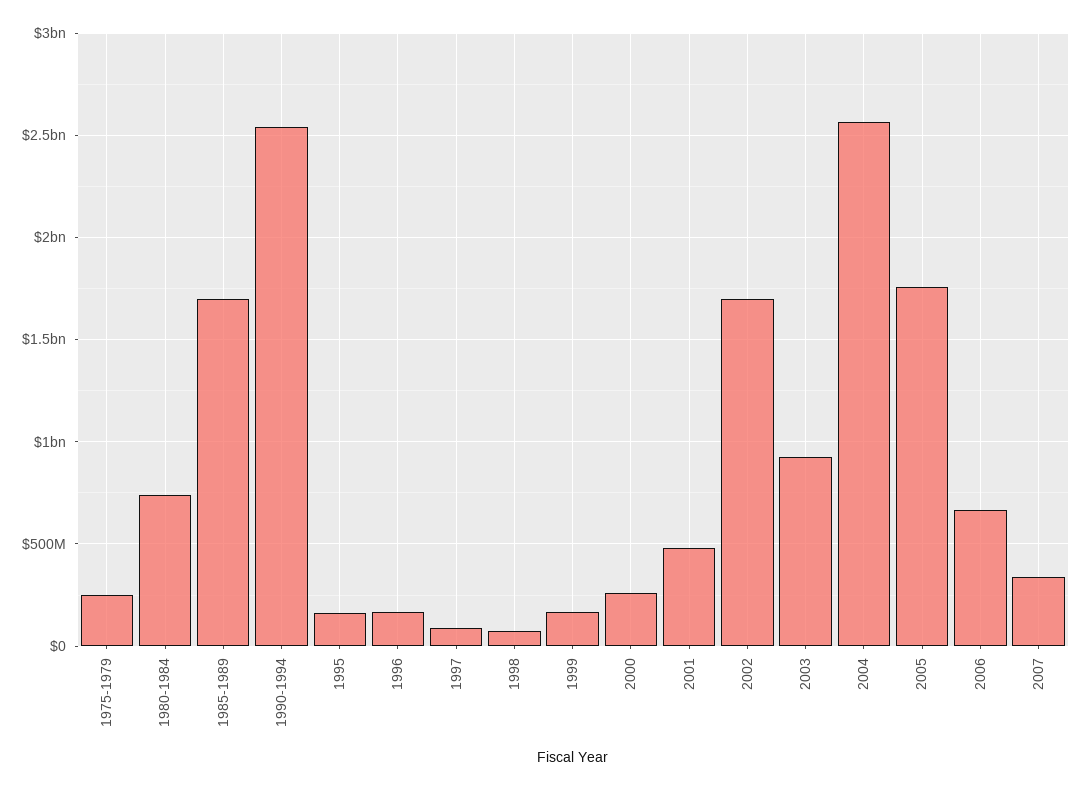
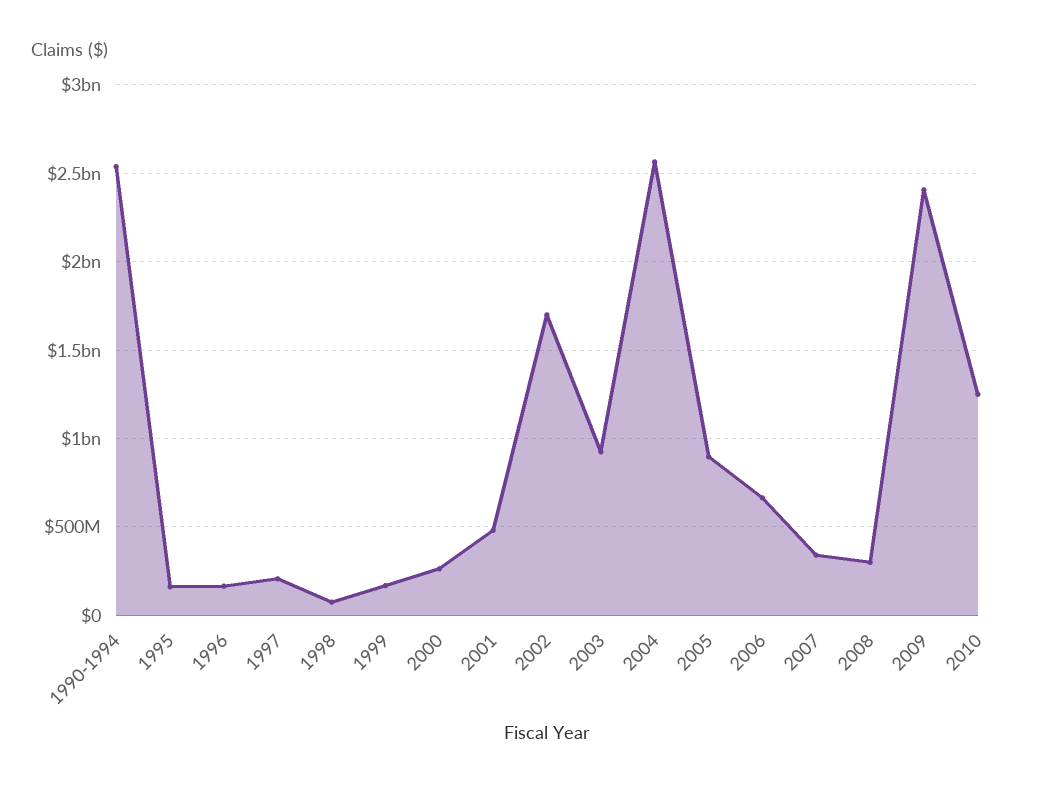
1975-1979: 250000000 -> none
1980-1984: 750000000 -> none
1985-1989: 1700000000 -> none
1997: 100000000 -> 200000000
2005: 1750000000 -> 900000000
2008: none -> 300000000
2009: none -> 2400000000
2010: none -> 1250000000

